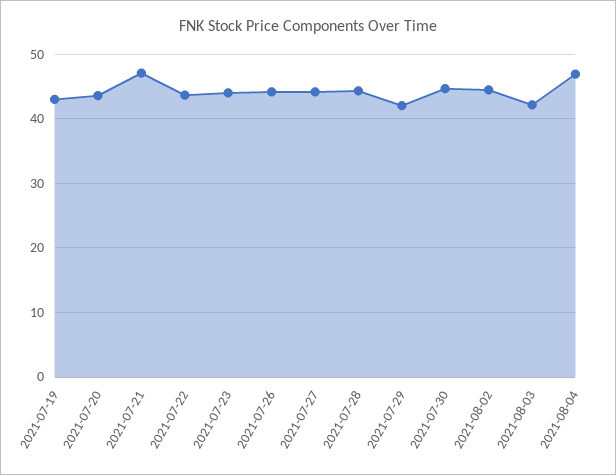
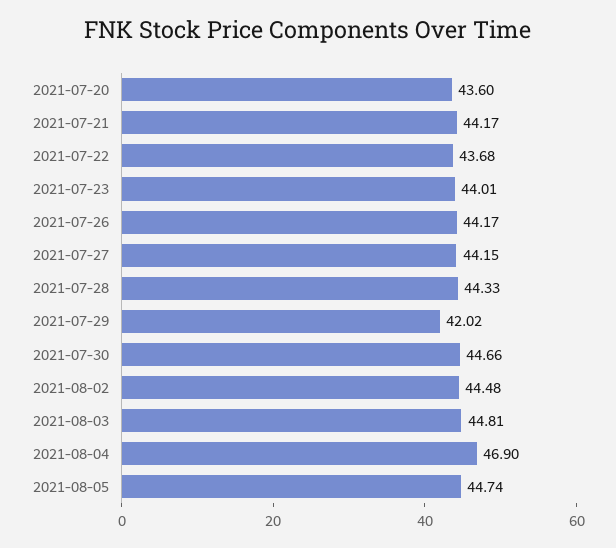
2021-07-19: 43 -> none
2021-07-21: 47 -> 44.17
2021-08-03: 42 -> 44.81
2021-08-05: none -> 44.74

